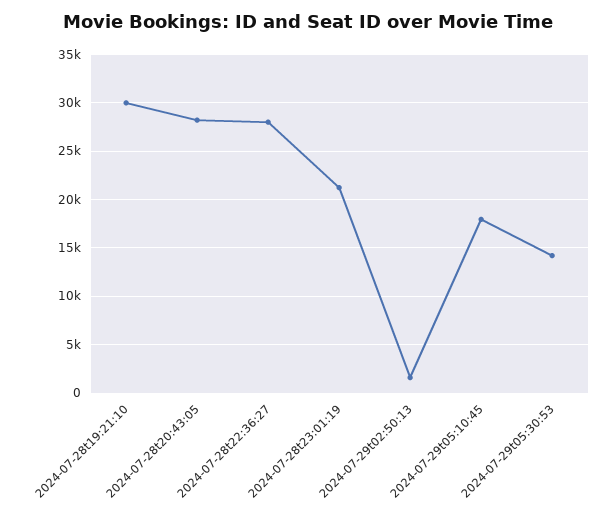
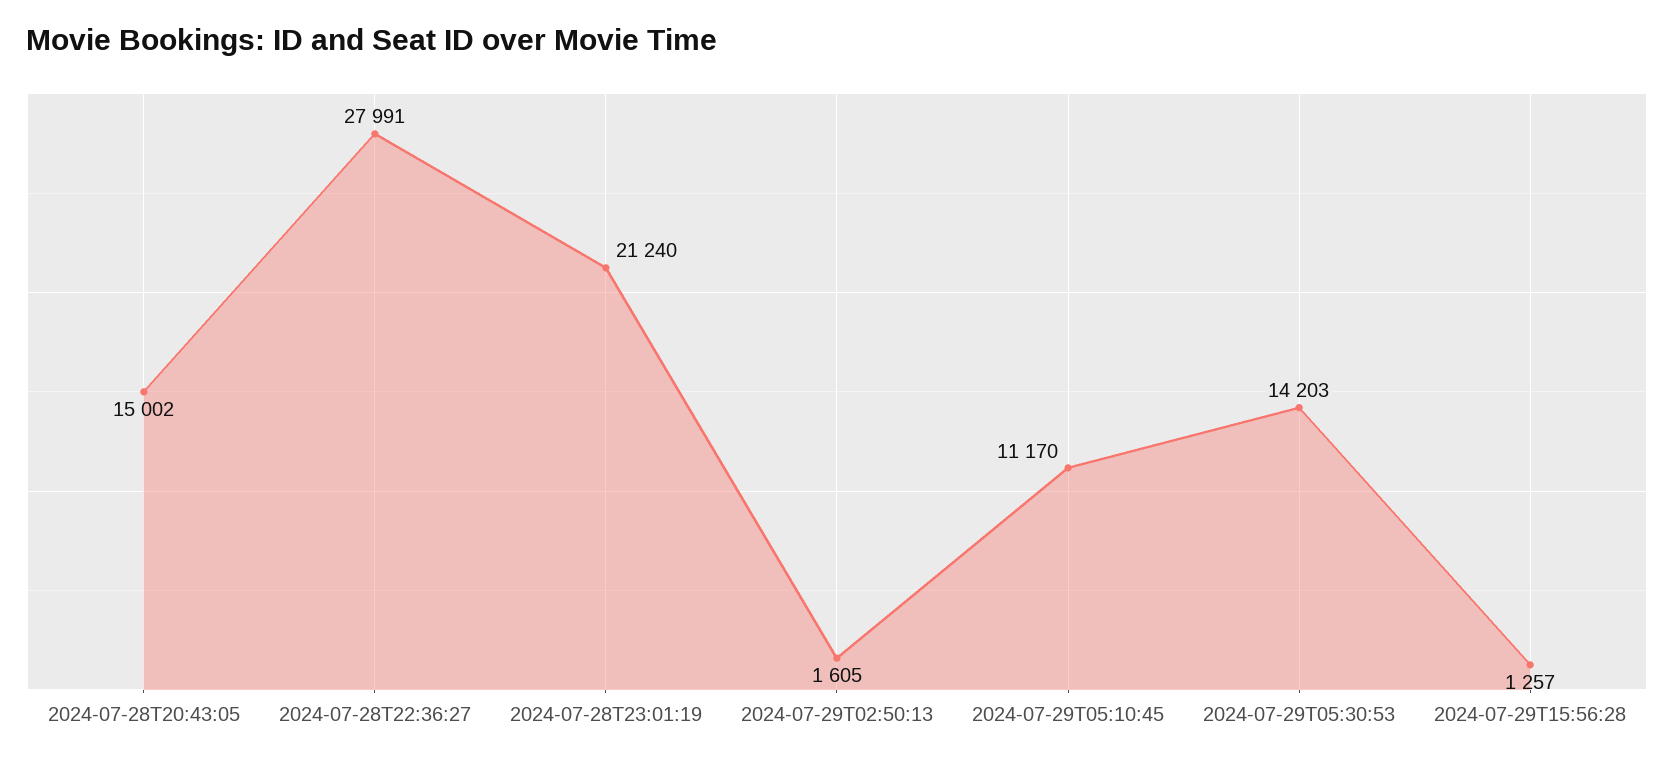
2024-07-28t19:21:10: 30000 -> none
2024-07-28t20:43:05: 28000 -> 15002
2024-07-29t05:10:45: 18000 -> 11170
2024-07-29T15:56:28: none -> 1257

